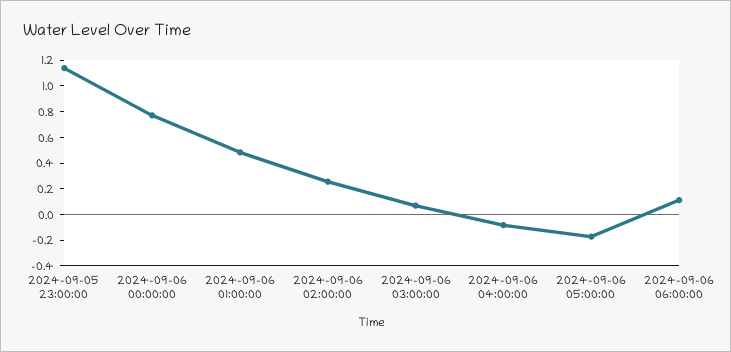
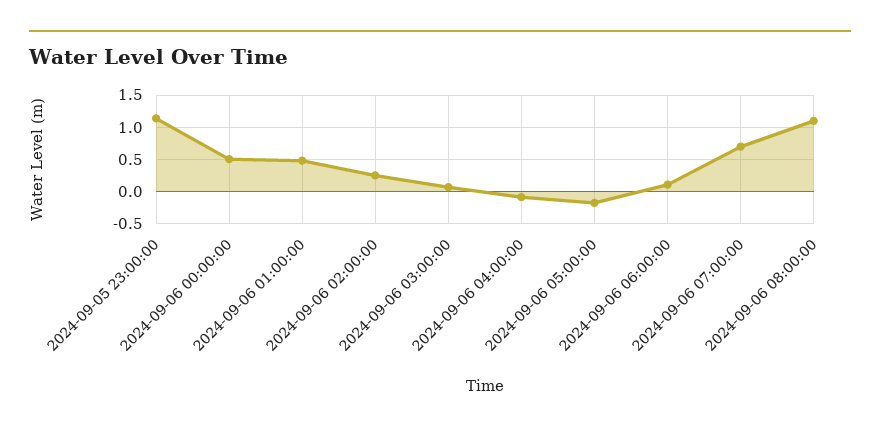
2024-09-06 00:00:00: 0.8 -> 0.5
2024-09-06 07:00:00: none -> 0.7
2024-09-06 08:00:00: none -> 1.1

